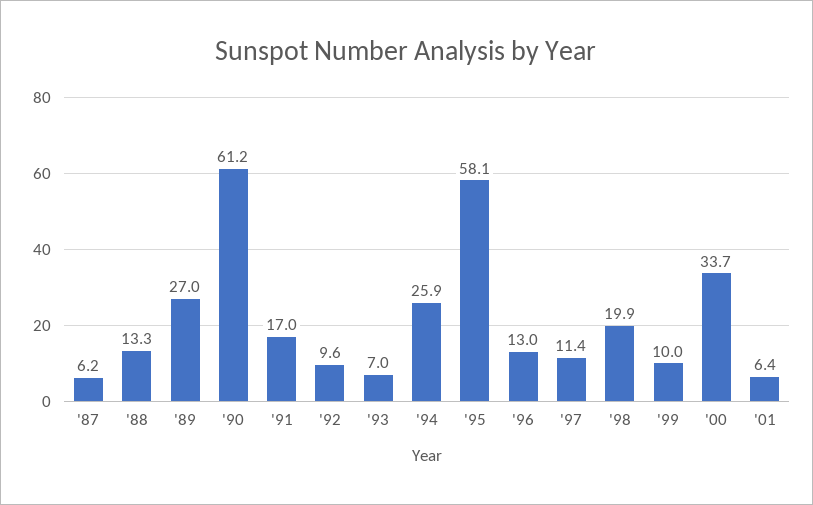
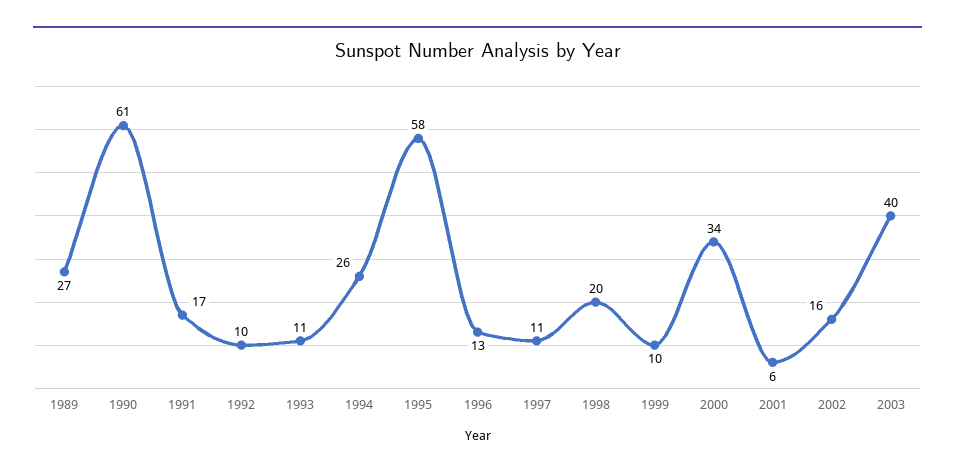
'87: 6.2 -> none
'88: 13.3 -> none
'93: 7 -> 11
2002: none -> 16
2003: none -> 40

